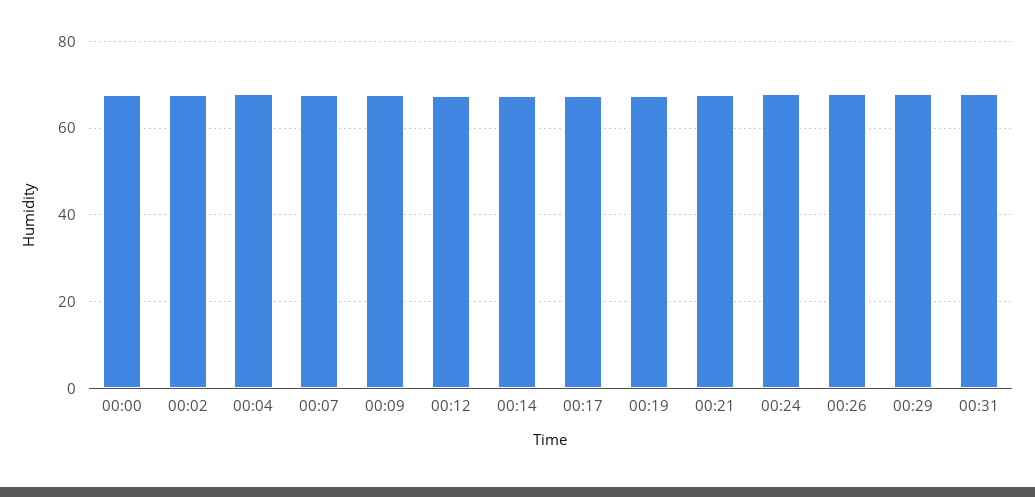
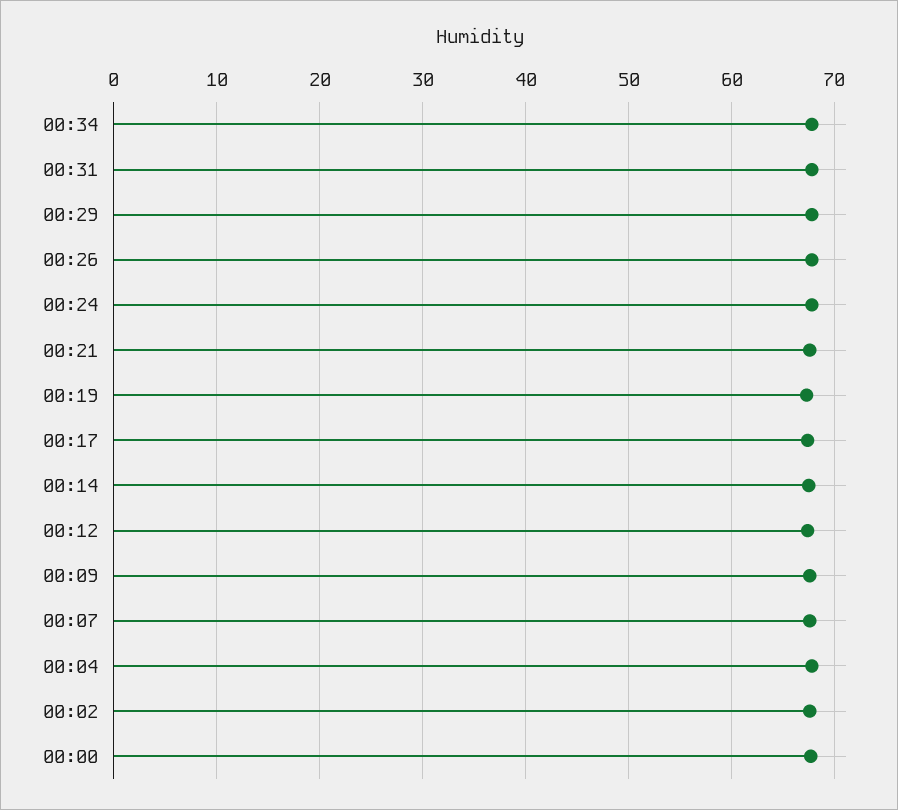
00:34: none -> 68

